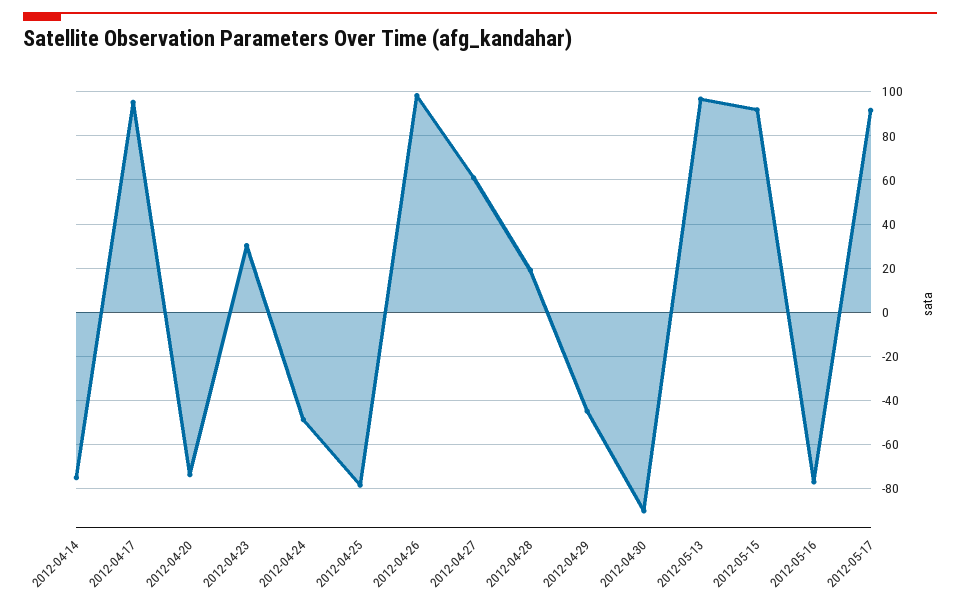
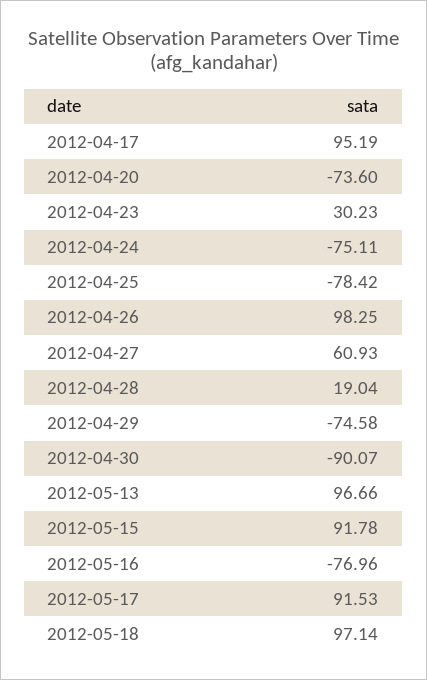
2012-04-14: -75 -> none
2012-04-24: -50 -> -75.11
2012-04-29: -45 -> -74.58
2012-05-18: none -> 97.14

